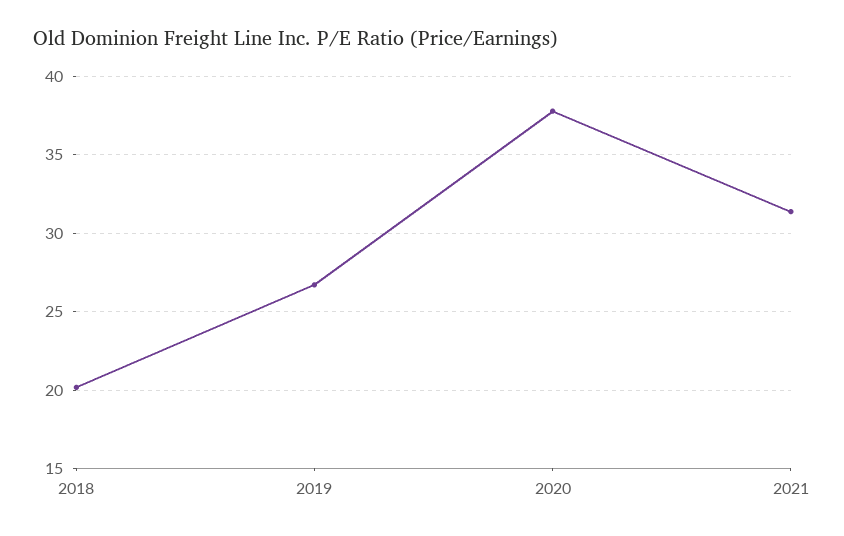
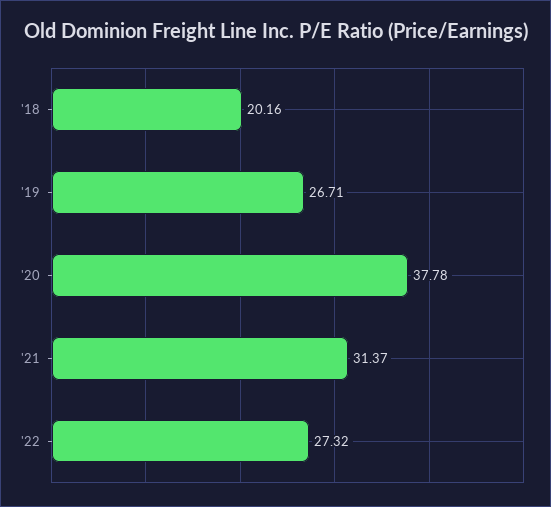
'22: none -> 27.32

